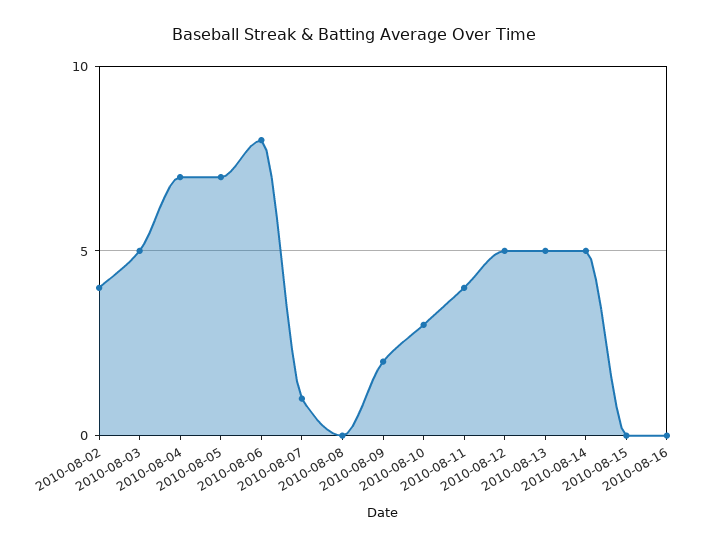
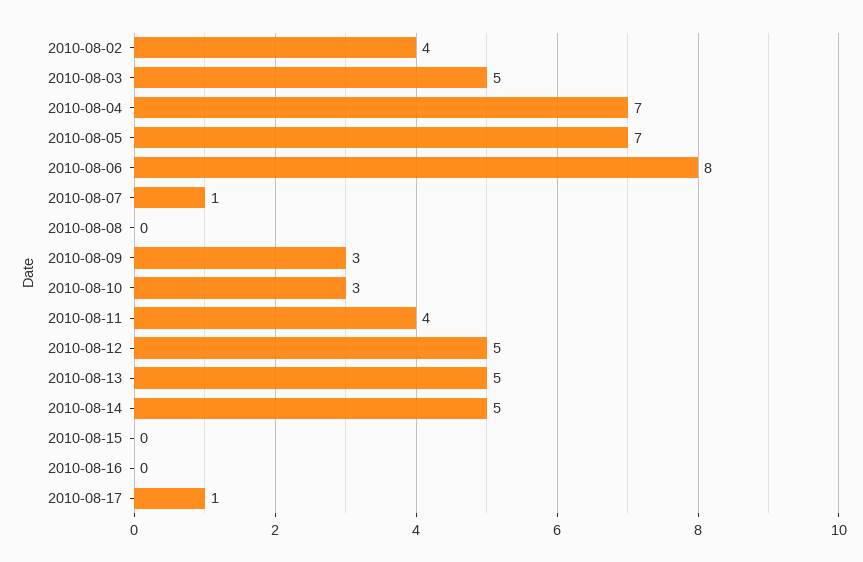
2010-08-09: 2 -> 3
2010-08-17: none -> 1

